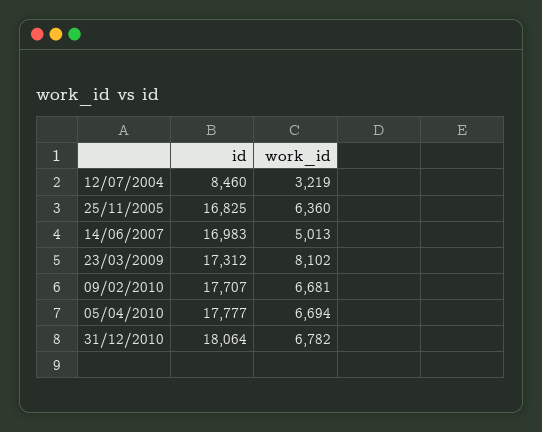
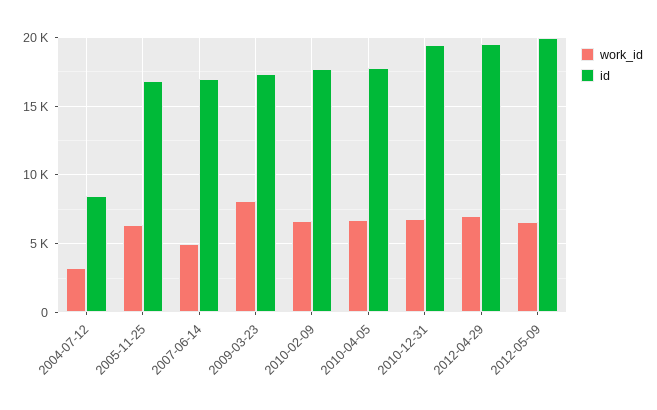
id, 31/12/2010: 18064 -> 19500
work_id, 2012-04-29: none -> 7000
id, 2012-04-29: none -> 19500
work_id, 2012-05-09: none -> 6500
id, 2012-05-09: none -> 20000

